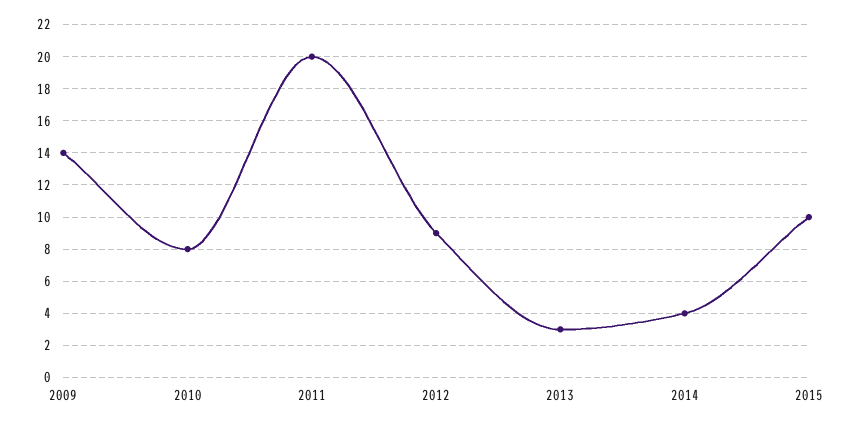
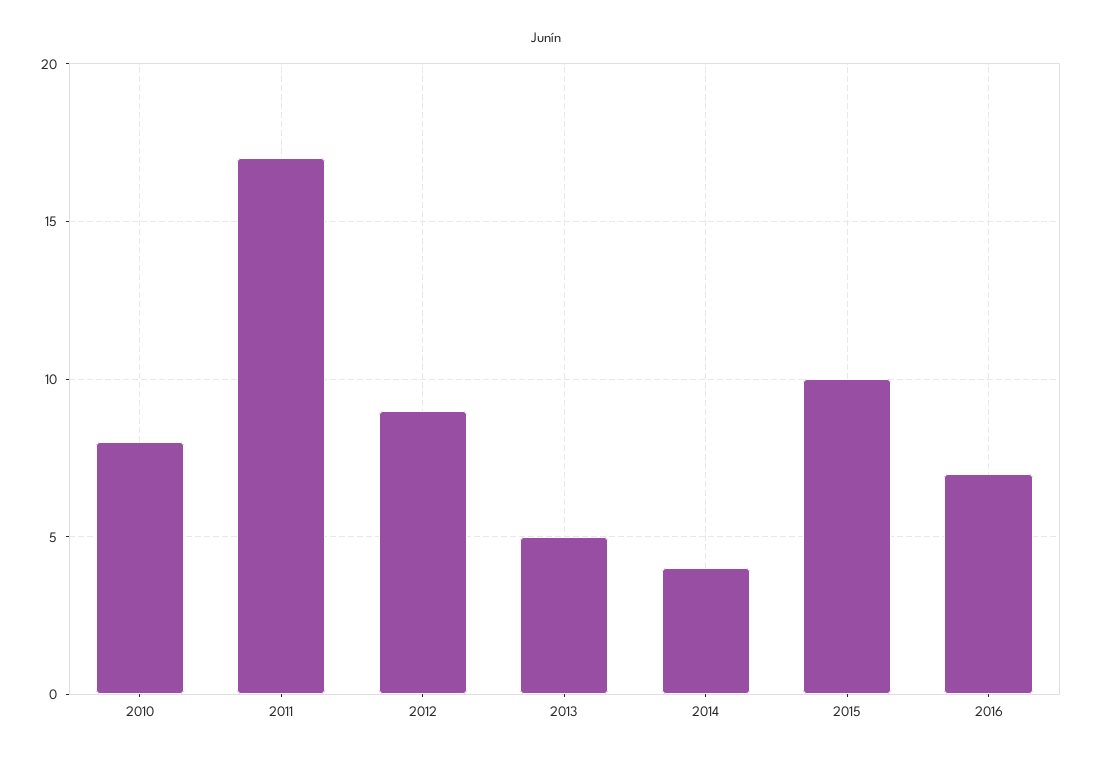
2009: 14 -> none
2011: 20 -> 17
2013: 3 -> 5
2016: none -> 7

